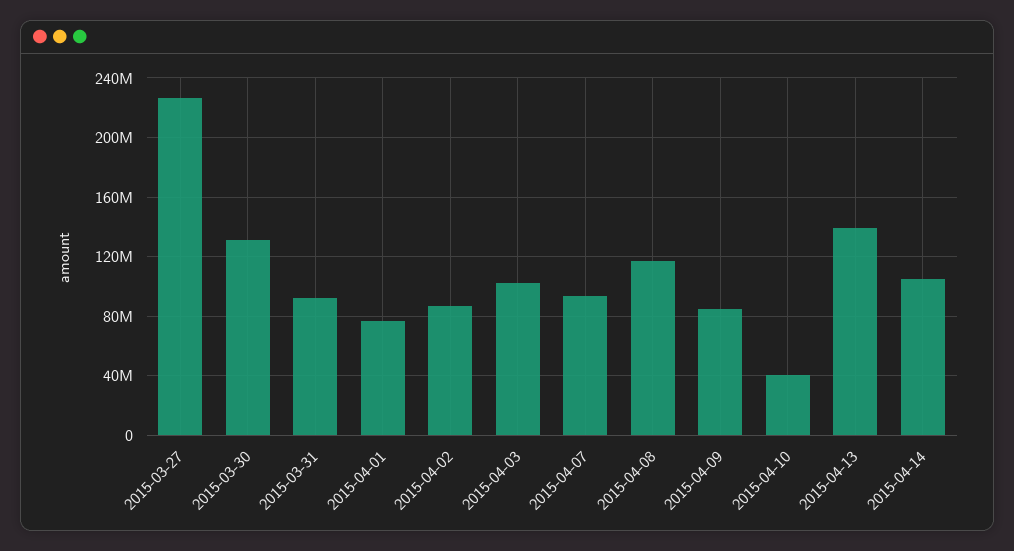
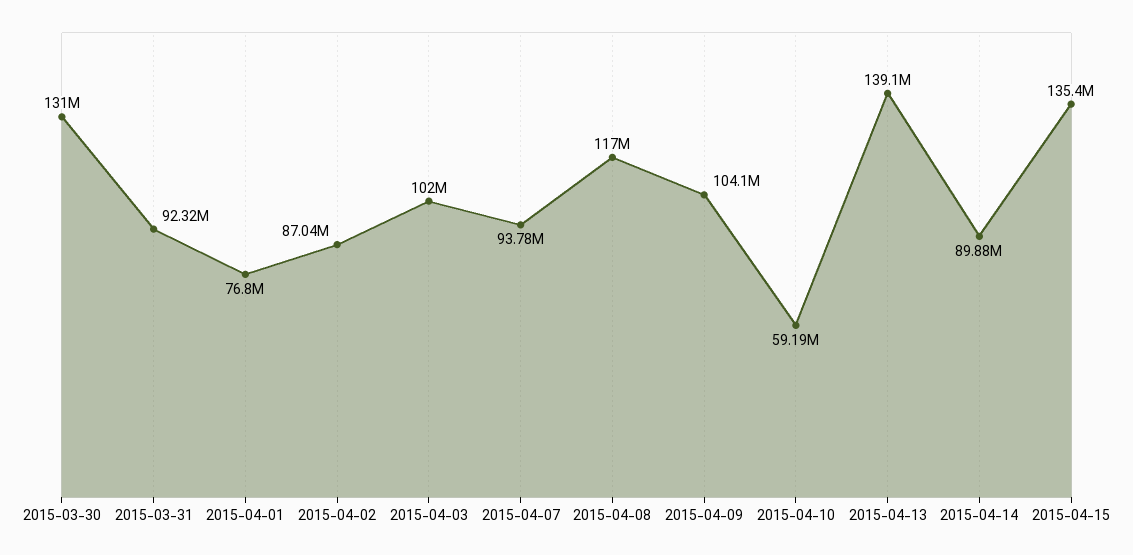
2015-03-27: 225000000 -> none
2015-04-09: 85000000 -> 104100000
2015-04-10: 40000000 -> 59190000
2015-04-14: 105000000 -> 89880000
2015-04-15: none -> 135400000

